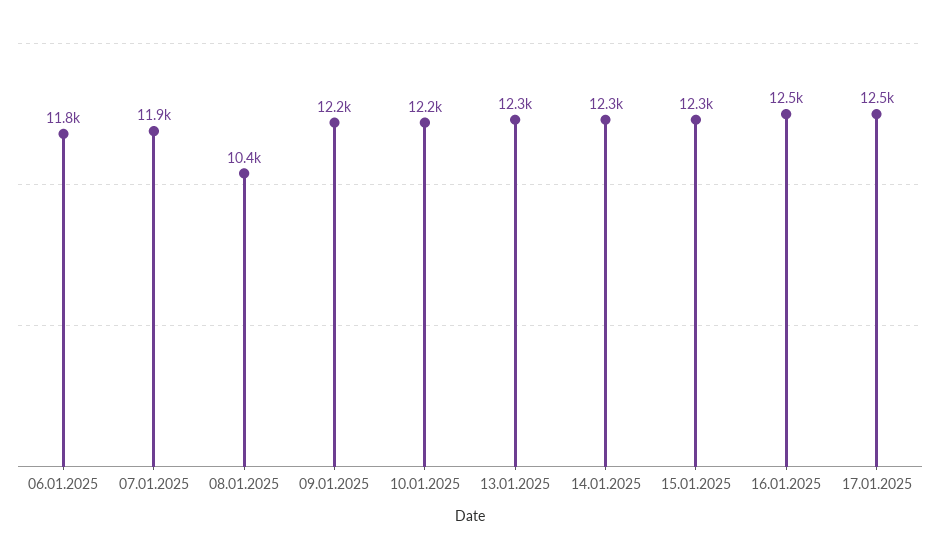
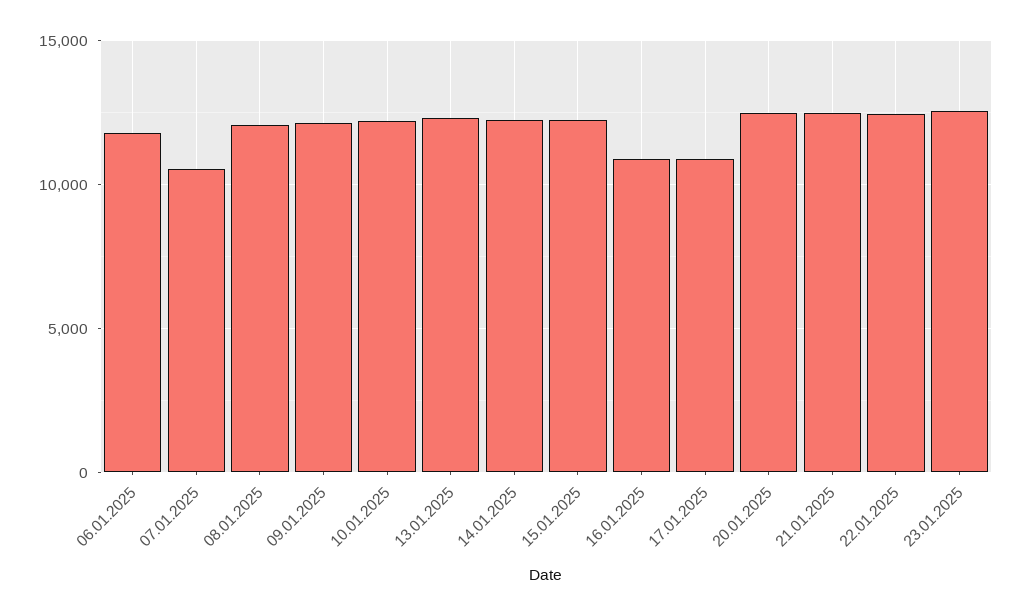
07.01.2025: 11900 -> 10500
08.01.2025: 10400 -> 12000
16.01.2025: 12500 -> 11000
17.01.2025: 12500 -> 11000
20.01.2025: none -> 12500
21.01.2025: none -> 12500
22.01.2025: none -> 12500
23.01.2025: none -> 12500

